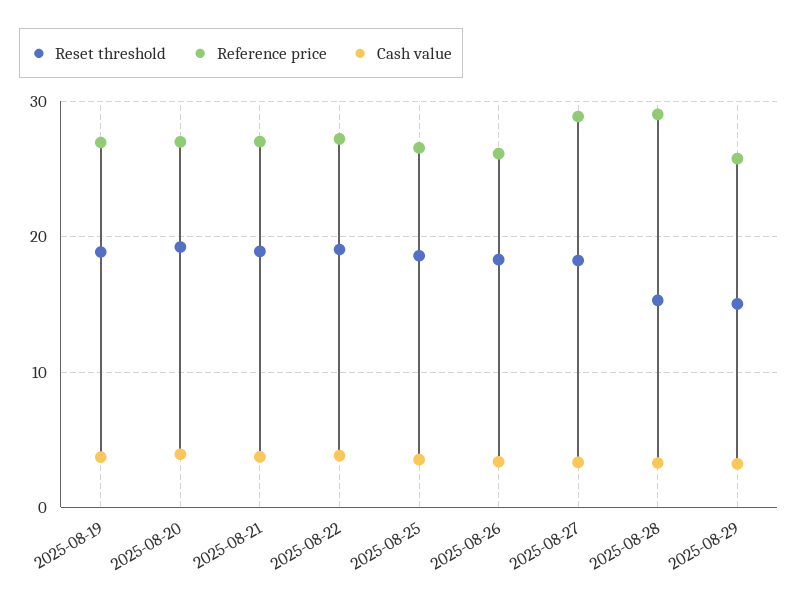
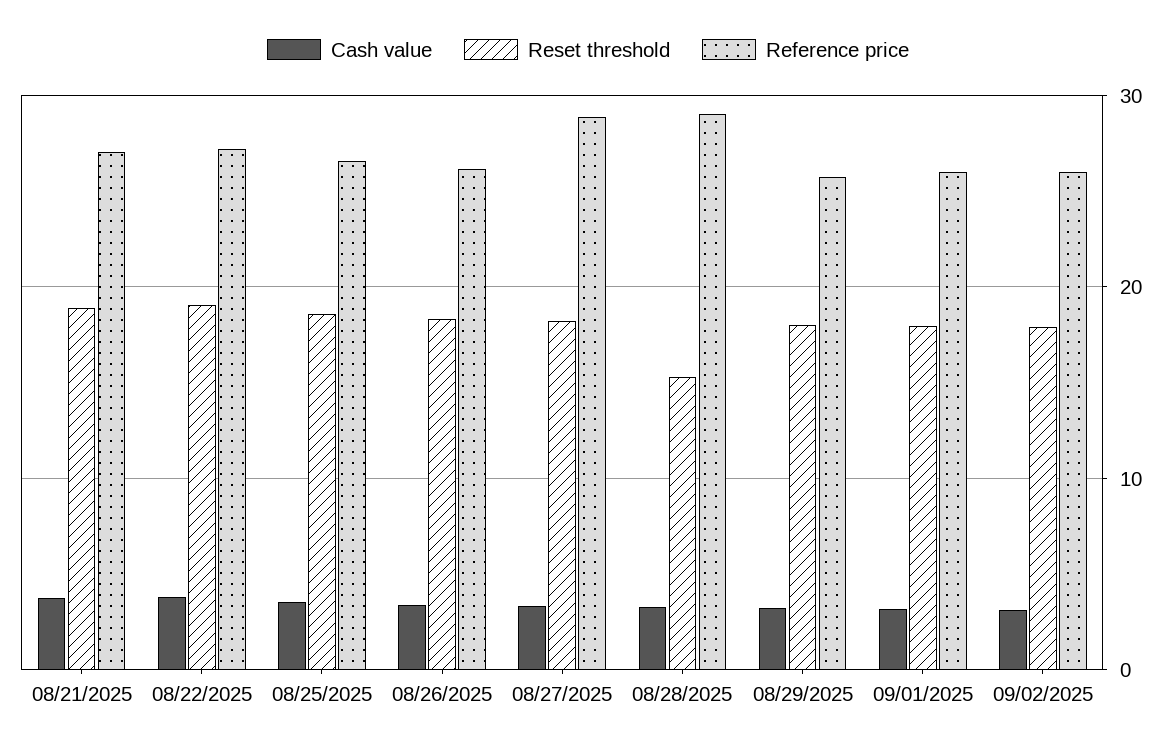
Reset threshold, 2025-08-19: 19 -> none
Reference price, 2025-08-19: 27 -> none
Cash value, 2025-08-19: 4 -> none
Reset threshold, 2025-08-20: 19 -> none
Reference price, 2025-08-20: 27 -> none
Cash value, 2025-08-20: 4 -> none
Reset threshold, 2025-08-29: 15 -> 18
Cash value, 09/01/2025: none -> 3
Reset threshold, 09/01/2025: none -> 18
Reference price, 09/01/2025: none -> 26
Cash value, 09/02/2025: none -> 3
Reset threshold, 09/02/2025: none -> 18
Reference price, 09/02/2025: none -> 26

